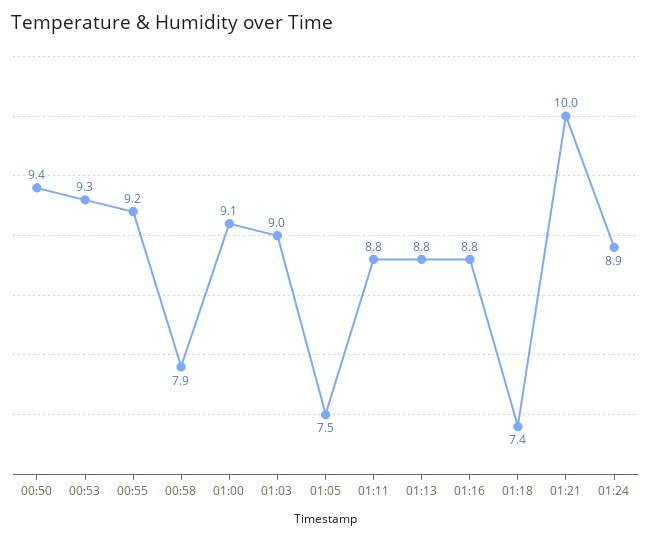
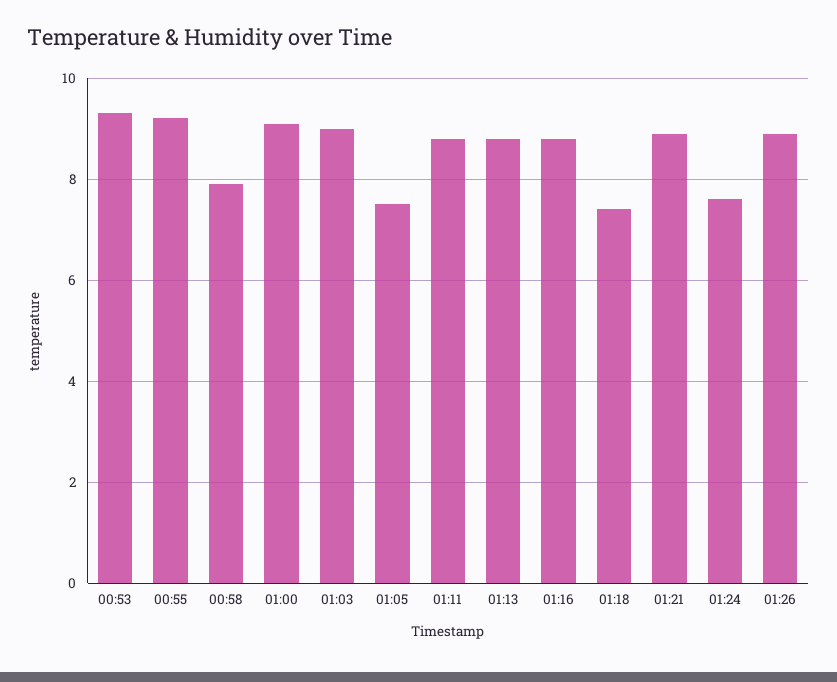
00:50: 9.4 -> none
01:21: 10 -> 9
01:24: 8.9 -> 7.5
01:26: none -> 9

